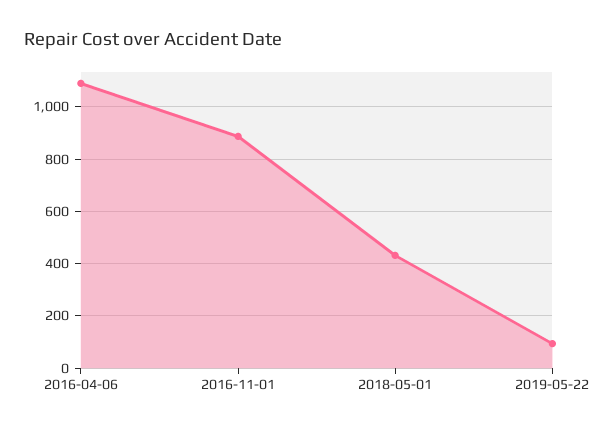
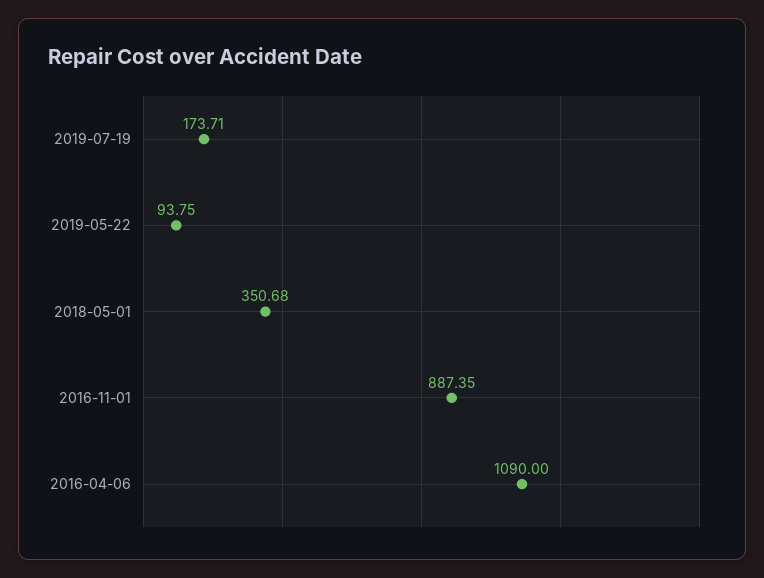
2018-05-01: 425 -> 350.68
2019-07-19: none -> 173.71

